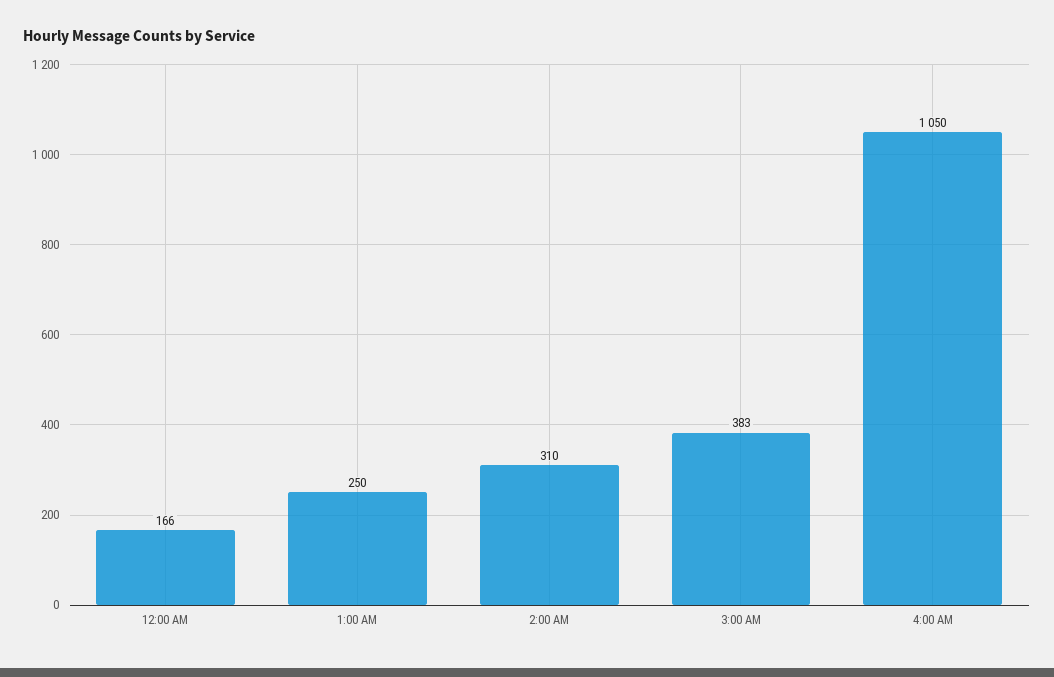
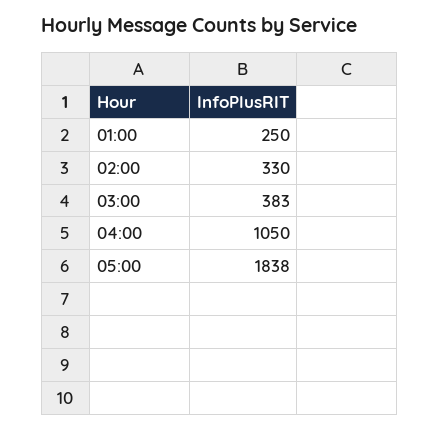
12:00 AM: 166 -> none
2:00 AM: 310 -> 330
05:00: none -> 1838

